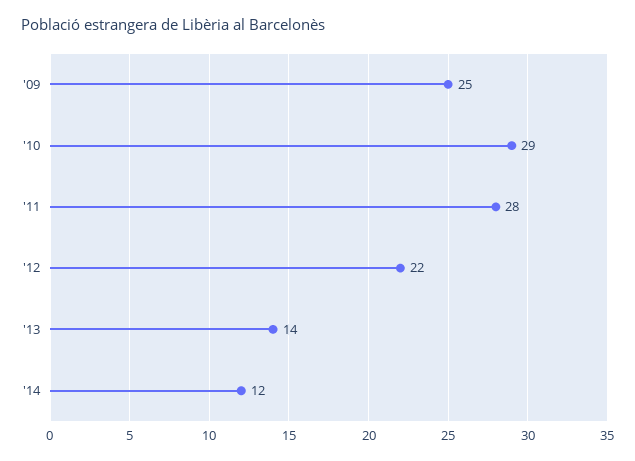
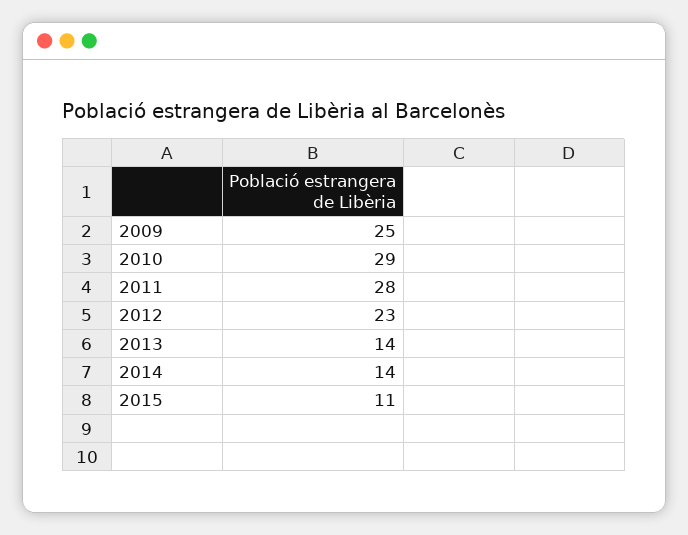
'12: 22 -> 23
'14: 12 -> 14
2015: none -> 11

